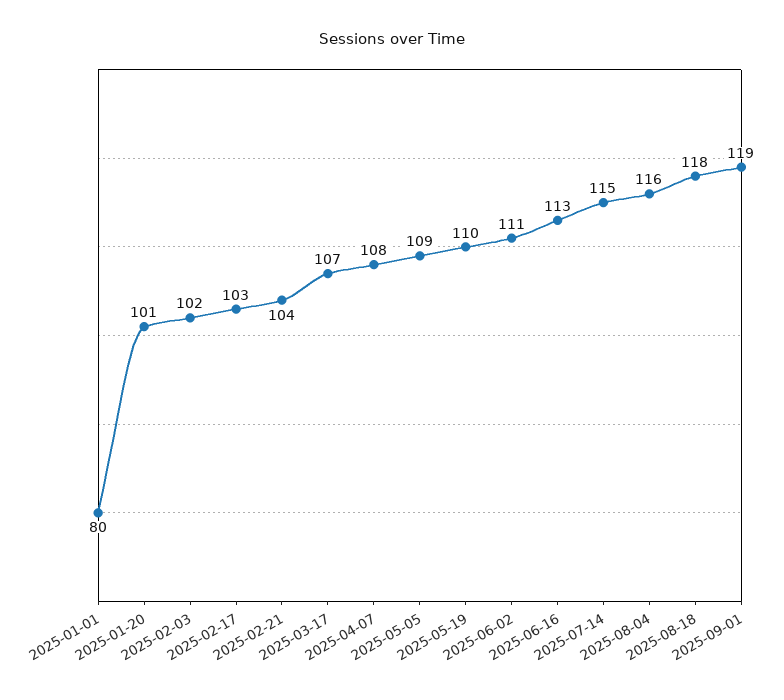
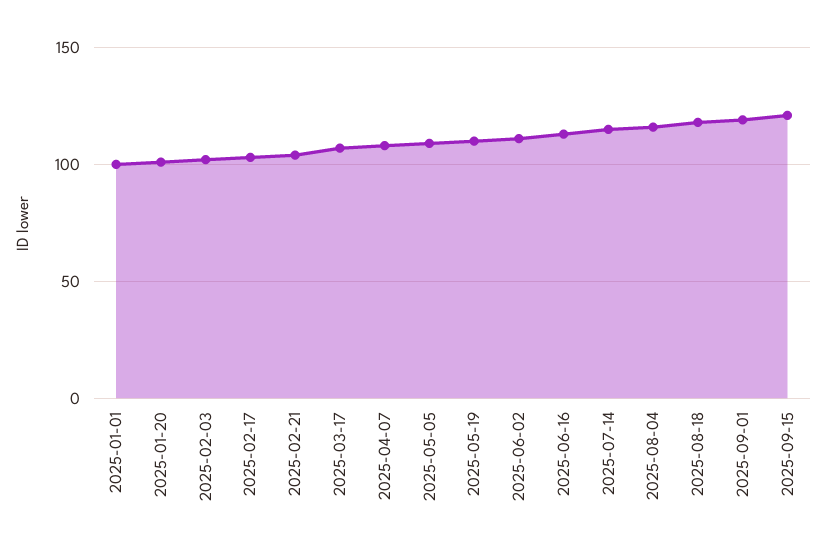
2025-01-01: 80 -> 100
2025-09-15: none -> 120

